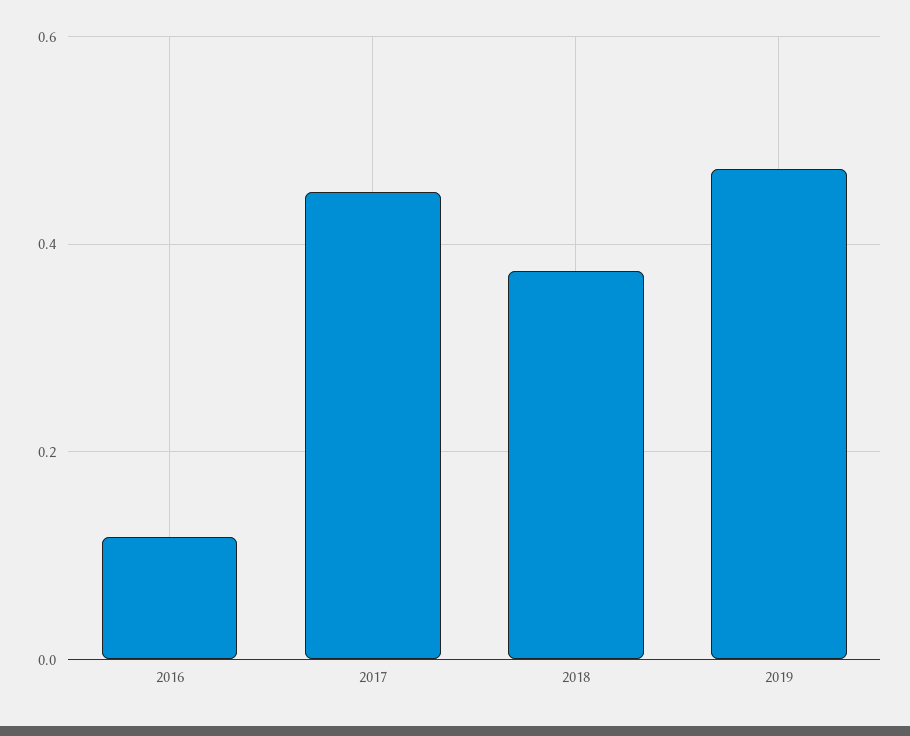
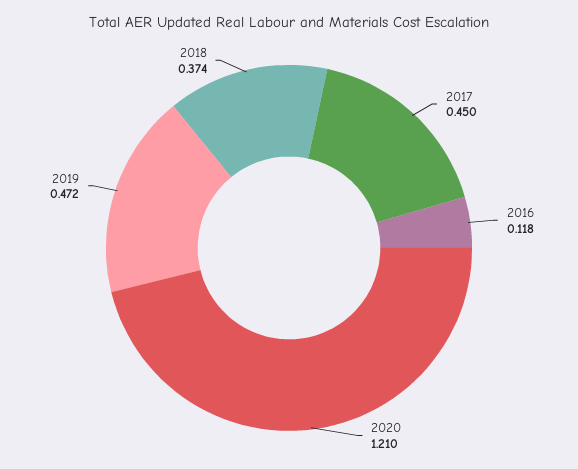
2020: none -> 1.21

